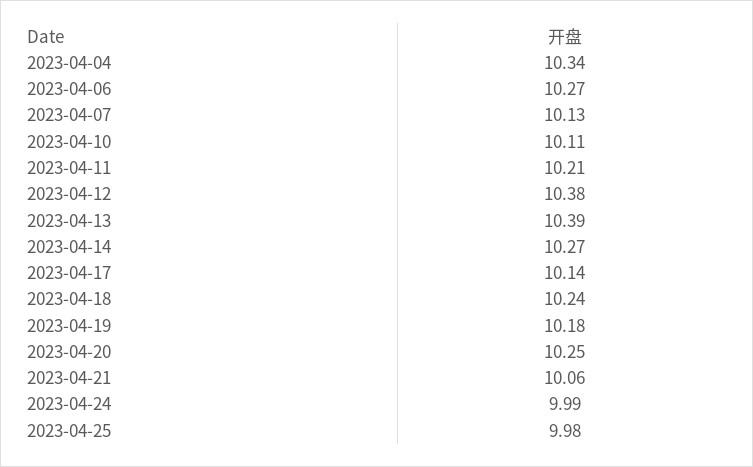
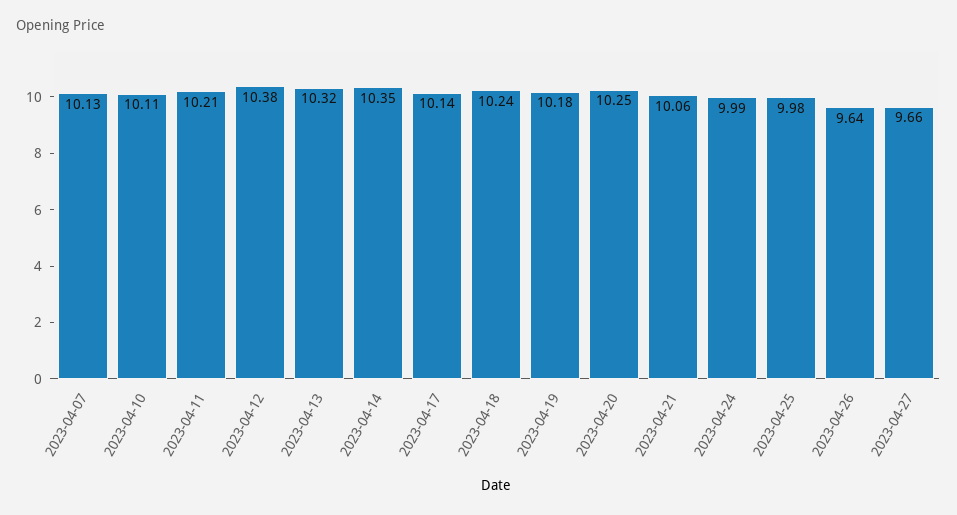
2023-04-04: 10.34 -> none
2023-04-06: 10.27 -> none
2023-04-13: 10.39 -> 10.32
2023-04-14: 10.27 -> 10.35
2023-04-26: none -> 9.64
2023-04-27: none -> 9.66

